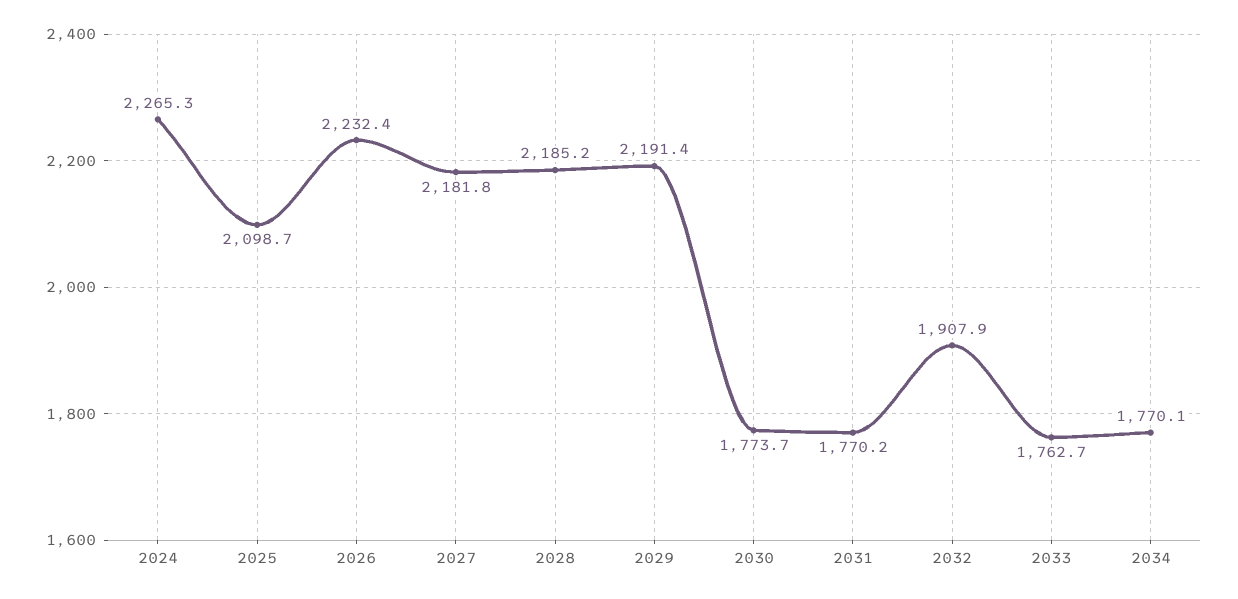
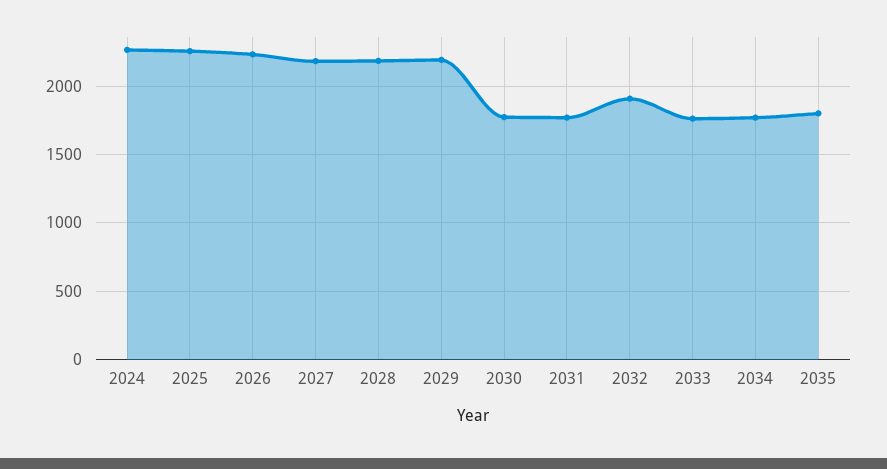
2025: 2098.7 -> 2250
2035: none -> 1800

